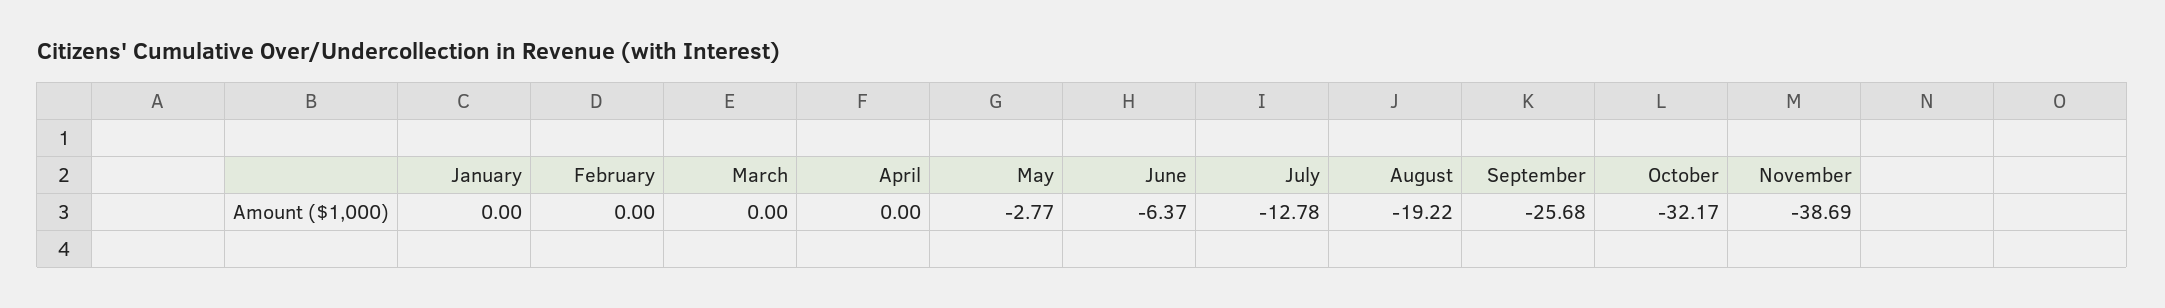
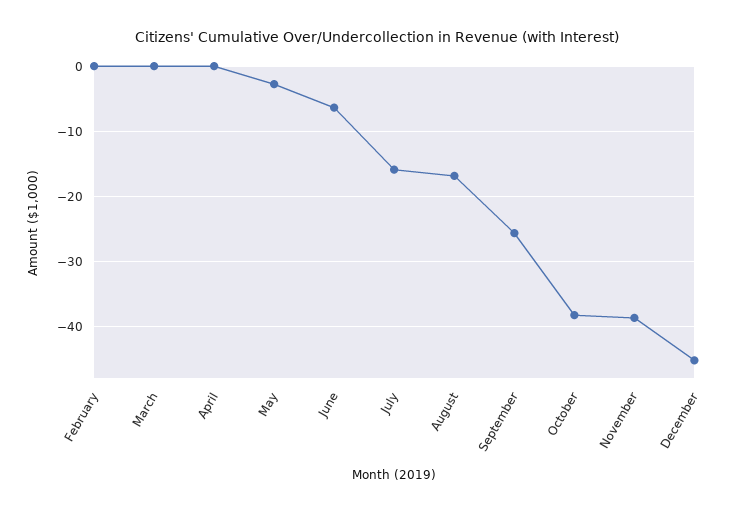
January: 0 -> none
July: -12.78 -> -16
August: -19.22 -> -17
October: -32.17 -> -38
December: none -> -45

